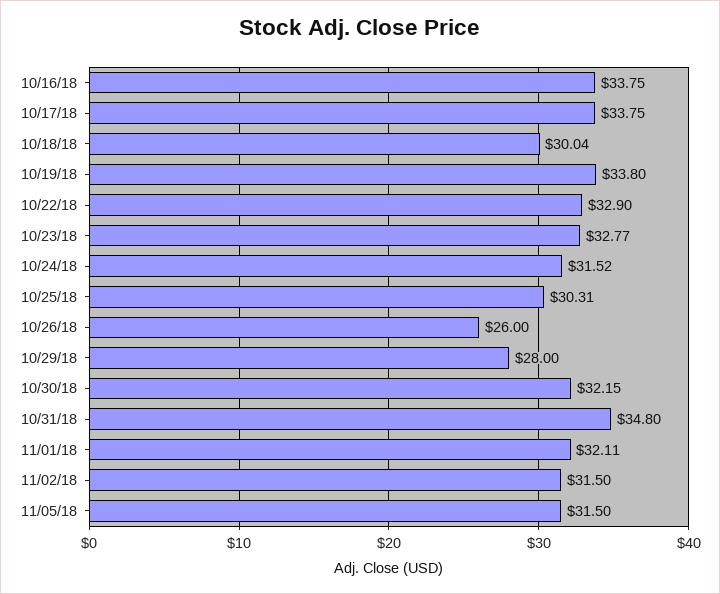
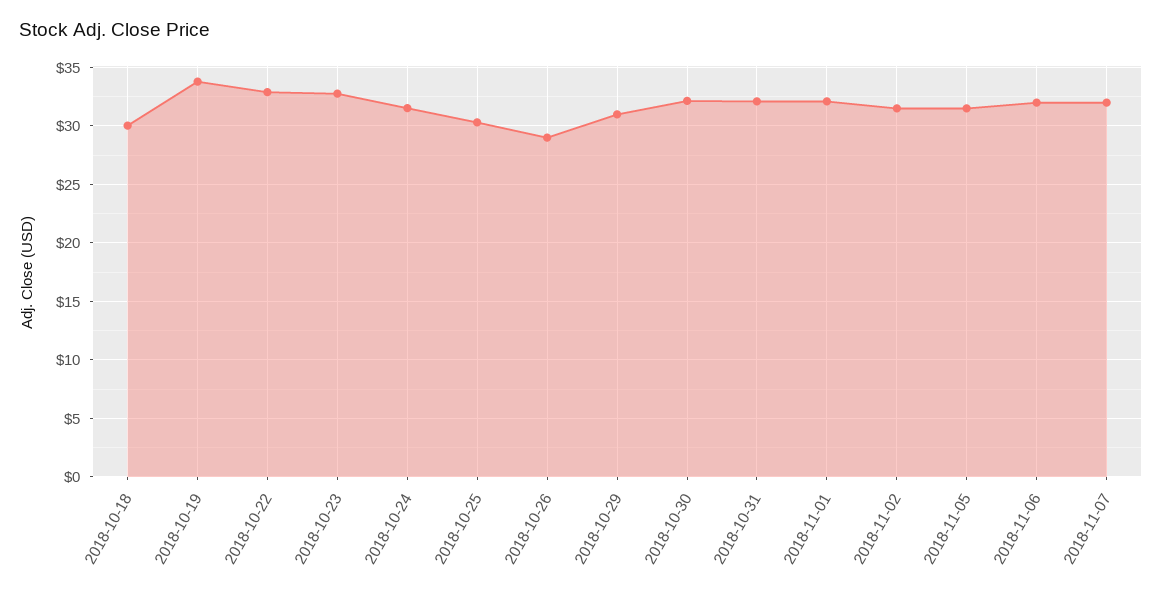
10/16/18: 33.75 -> none
10/17/18: 33.75 -> none
10/26/18: 26 -> 29
10/29/18: 28 -> 31
10/31/18: 34.8 -> 32
2018-11-06: none -> 32
2018-11-07: none -> 32

